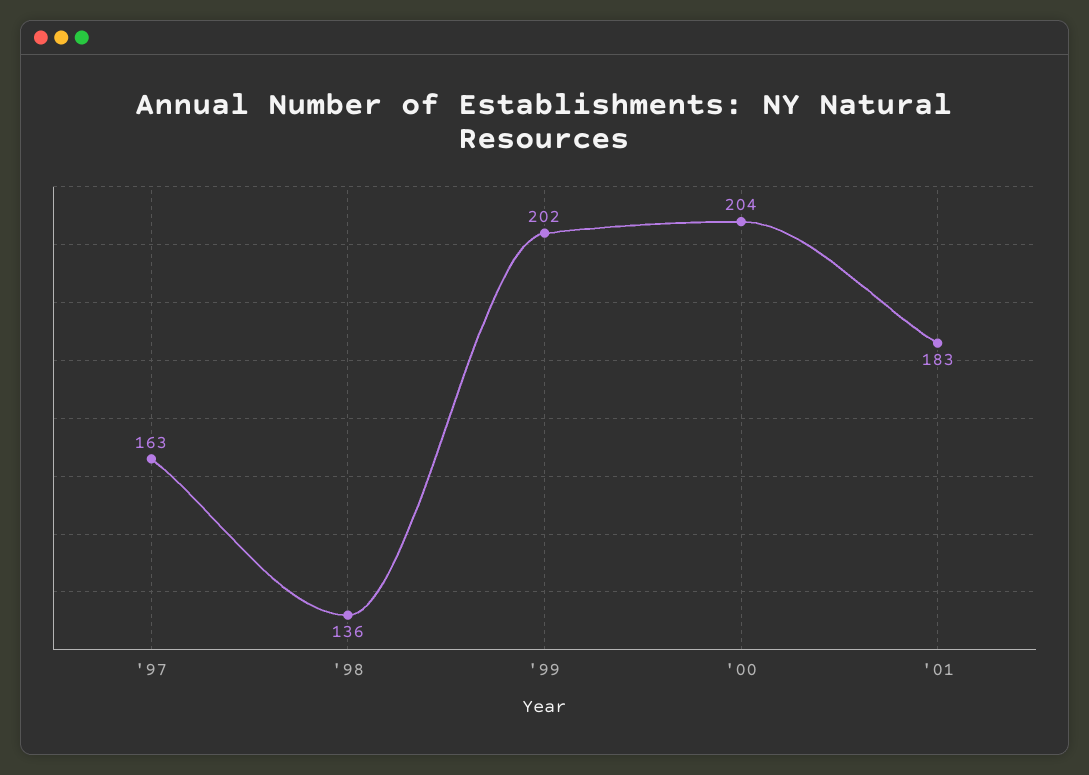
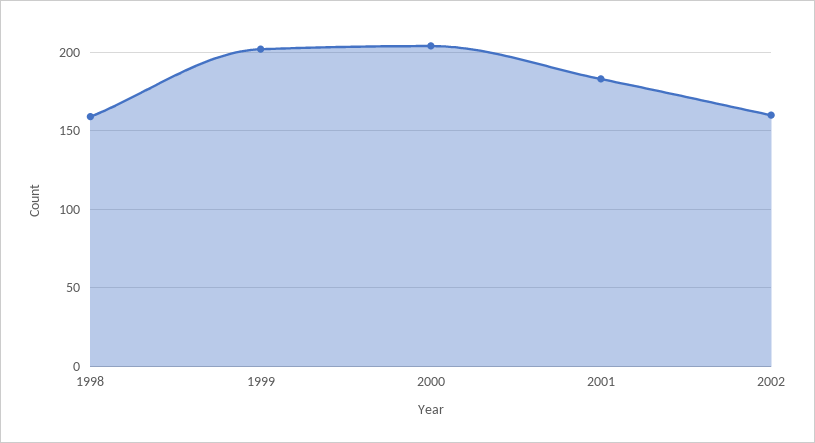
'97: 163 -> none
'98: 136 -> 160
2002: none -> 160

